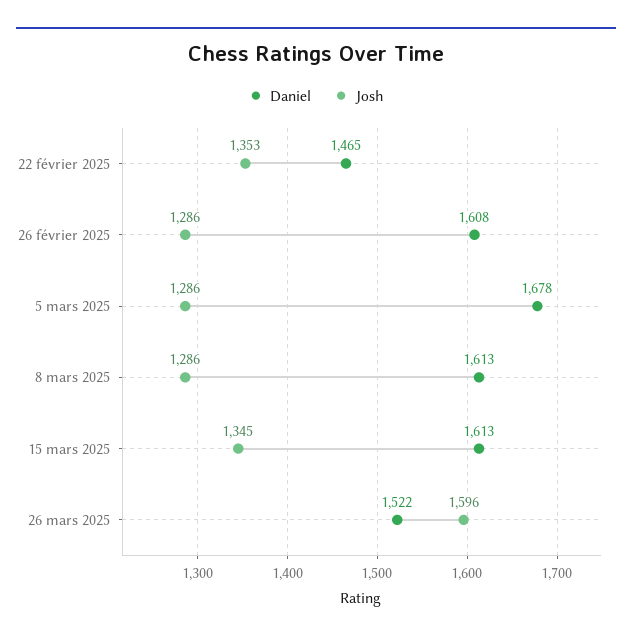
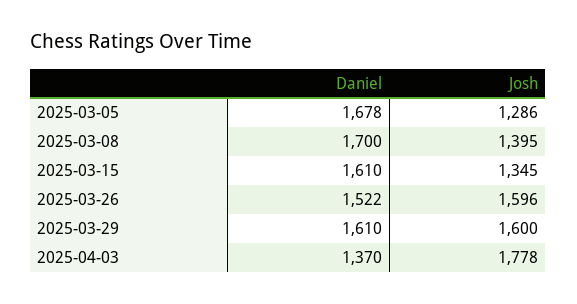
Daniel, 22 février 2025: 1465 -> none
Josh, 22 février 2025: 1353 -> none
Daniel, 26 février 2025: 1608 -> none
Josh, 26 février 2025: 1286 -> none
Daniel, 8 mars 2025: 1613 -> 1700
Josh, 8 mars 2025: 1286 -> 1395
Daniel, 15 mars 2025: 1613 -> 1610
Daniel, 2025-03-29: none -> 1610
Josh, 2025-03-29: none -> 1600
Daniel, 2025-04-03: none -> 1370
Josh, 2025-04-03: none -> 1778

